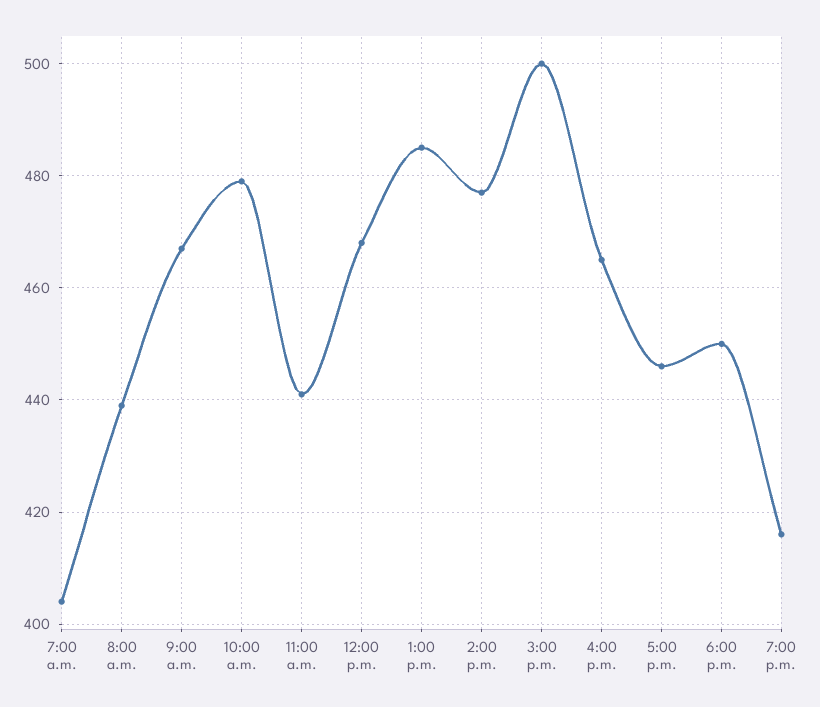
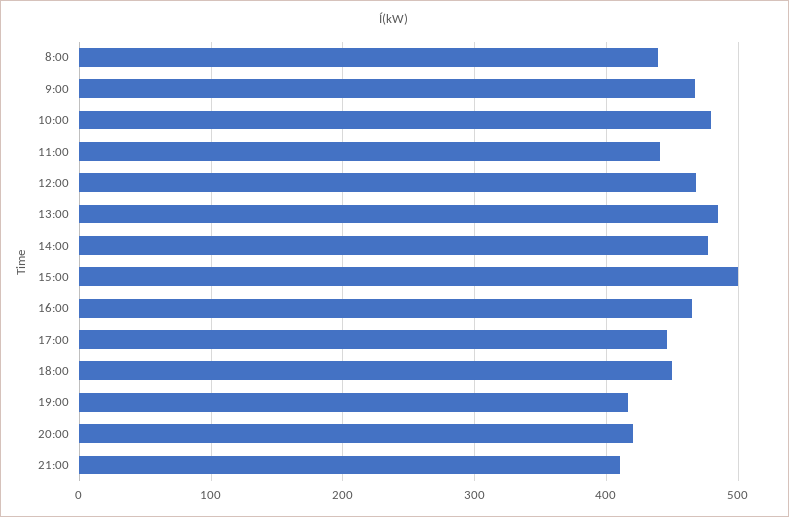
7:00 a.m.: 405 -> none
20:00: none -> 420
21:00: none -> 410

